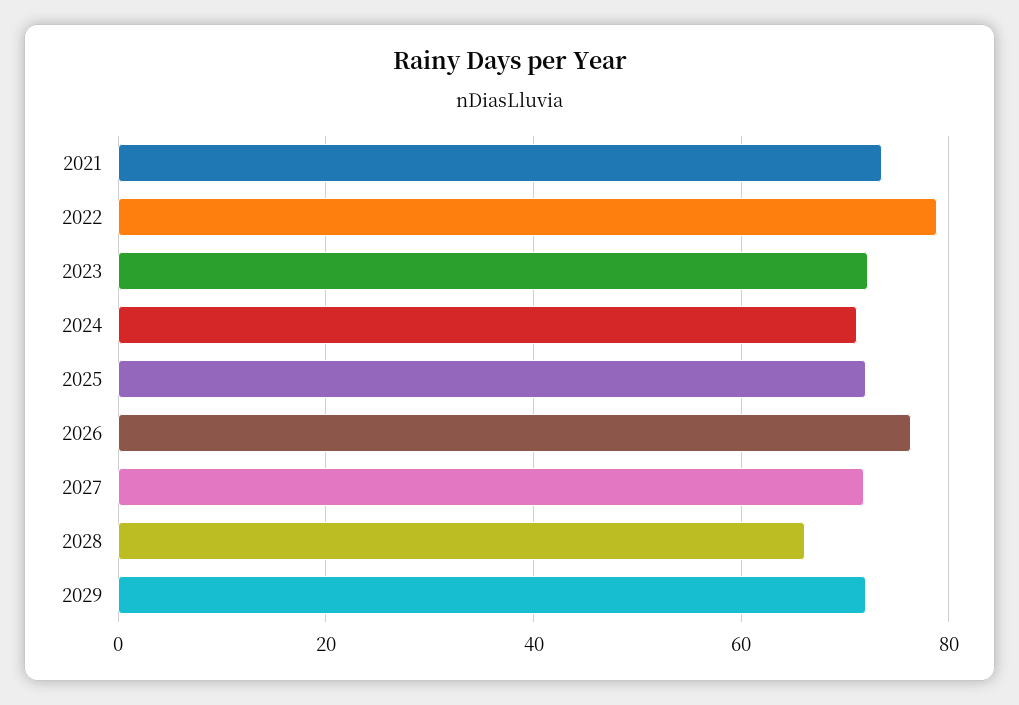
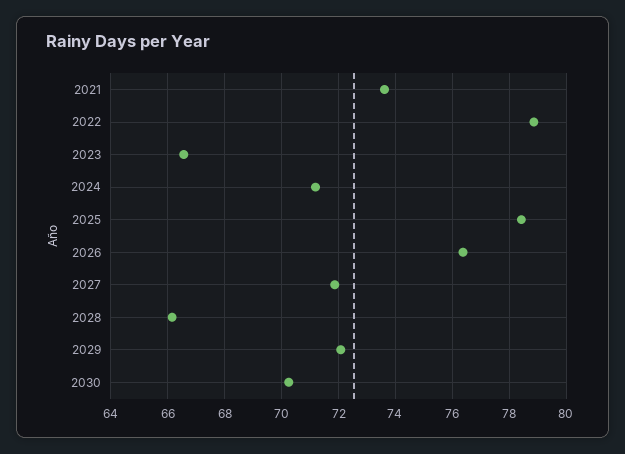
2023: 72 -> 66.5
2025: 72 -> 78.5
2030: none -> 70.25

